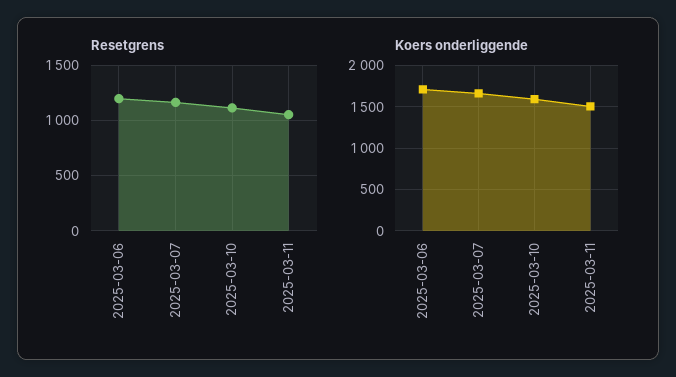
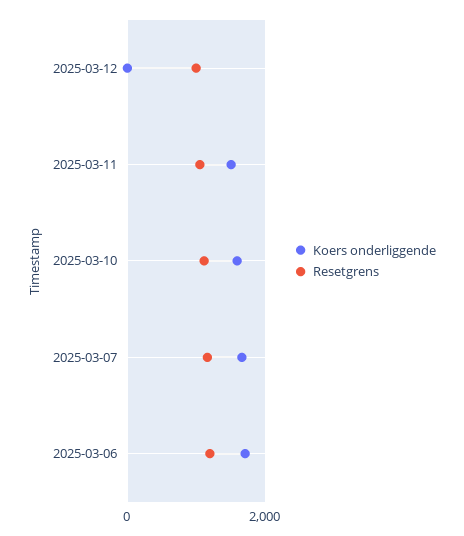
Koers onderliggende, 2025-03-12: none -> 0
Resetgrens, 2025-03-12: none -> 1000

